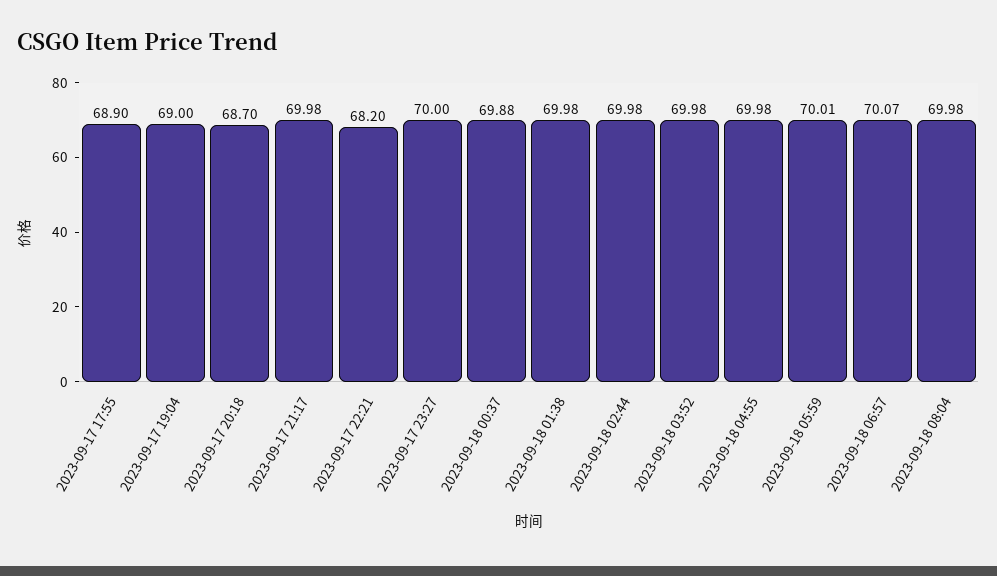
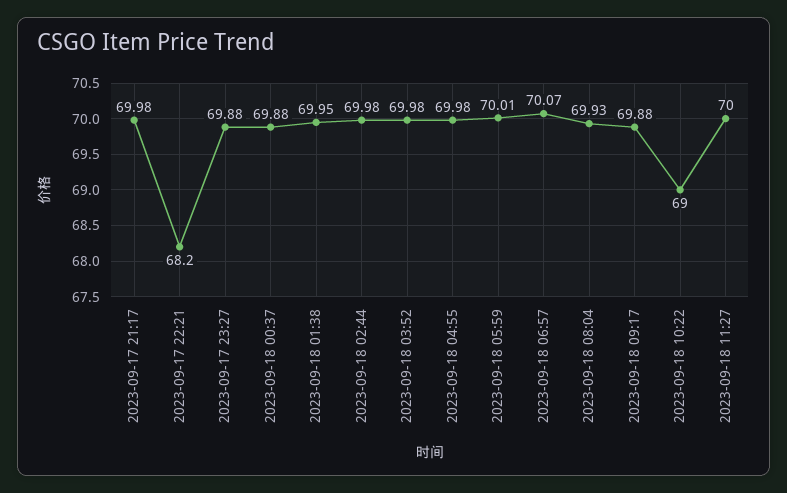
2023-09-17 17:55: 68.9 -> none
2023-09-17 19:04: 69 -> none
2023-09-17 20:18: 68.7 -> none
2023-09-17 23:27: 70 -> 69.88
2023-09-18 01:38: 69.98 -> 69.95
2023-09-18 08:04: 69.98 -> 69.93
2023-09-18 09:17: none -> 69.88
2023-09-18 10:22: none -> 69
2023-09-18 11:27: none -> 70

